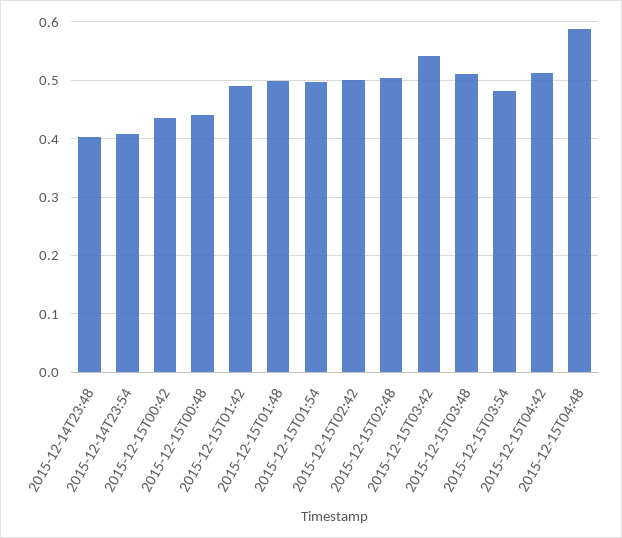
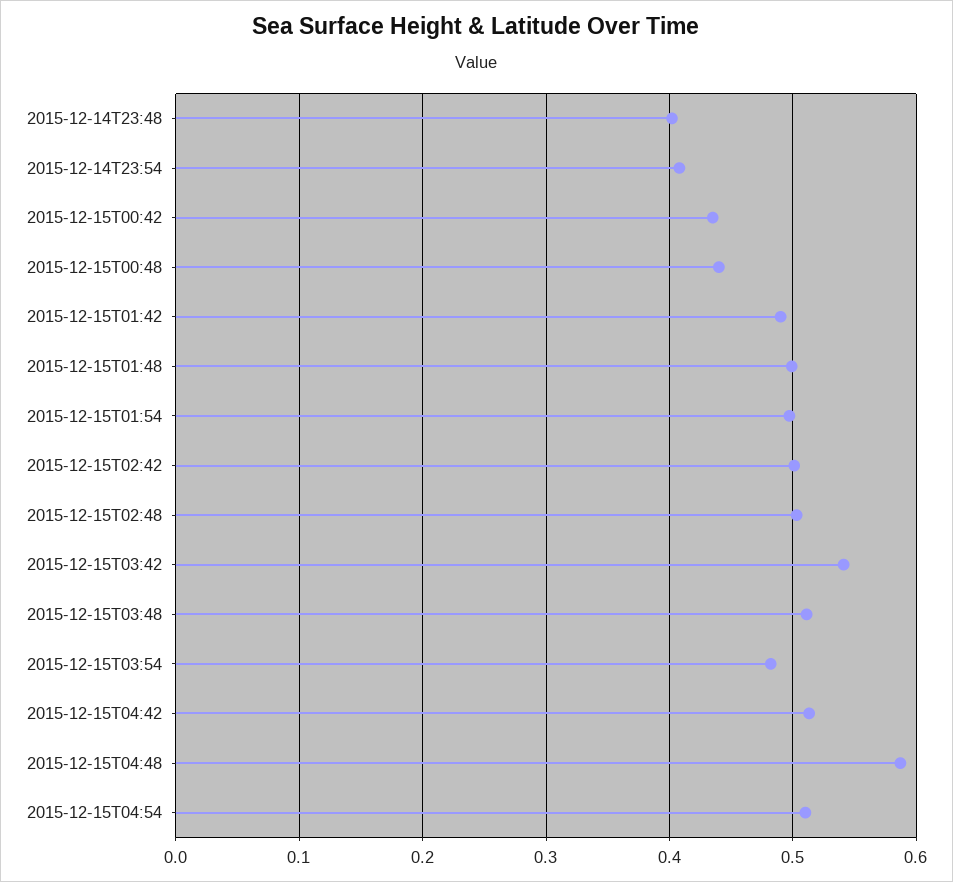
2015-12-15T04:54: none -> 0.51

